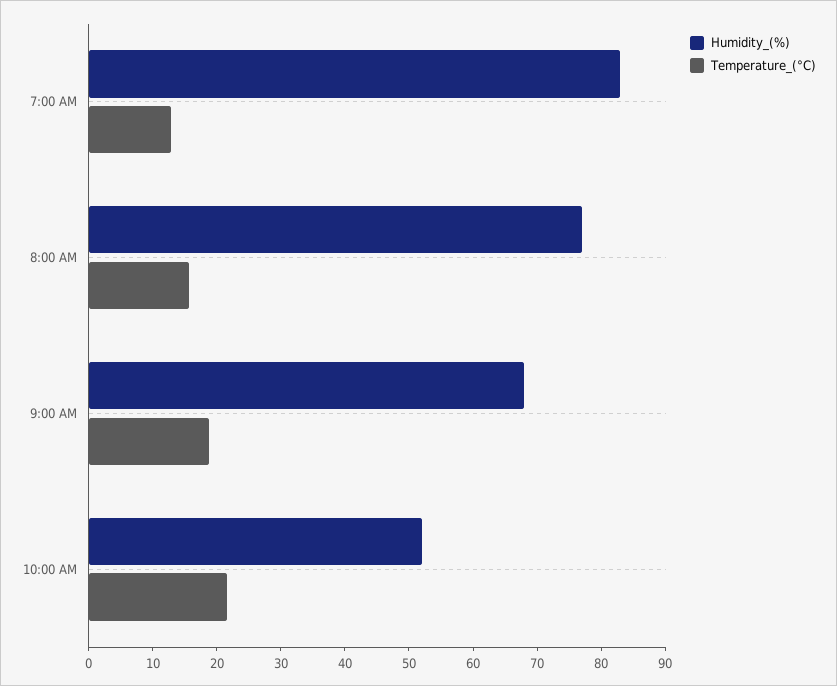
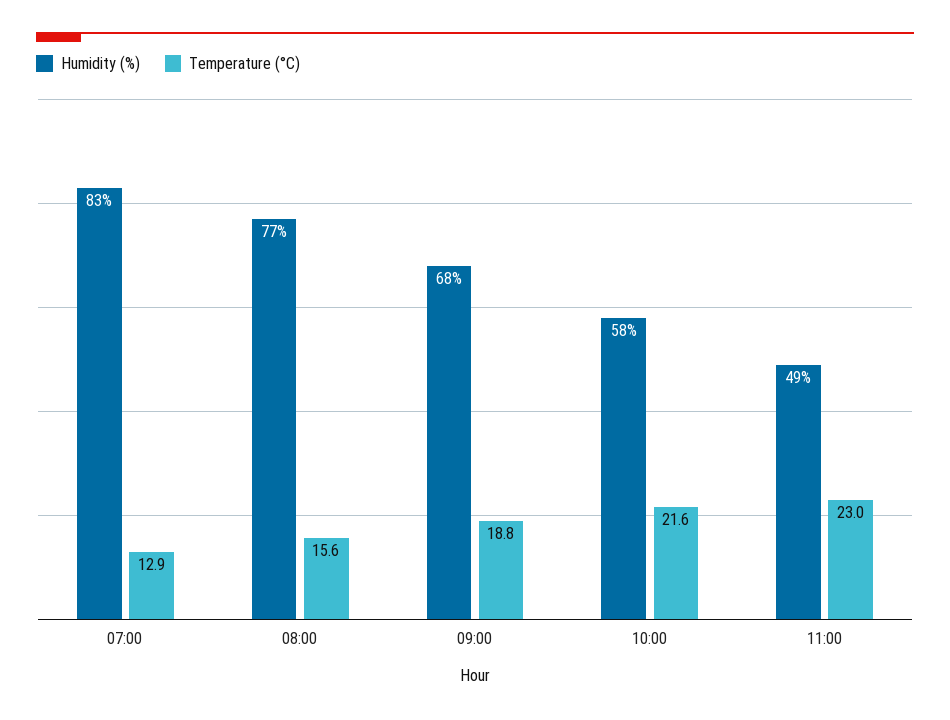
Humidity_(%), 10:00 AM: 52 -> 58
Humidity_(%), 11:00: none -> 49
Temperature_(°C), 11:00: none -> 23

